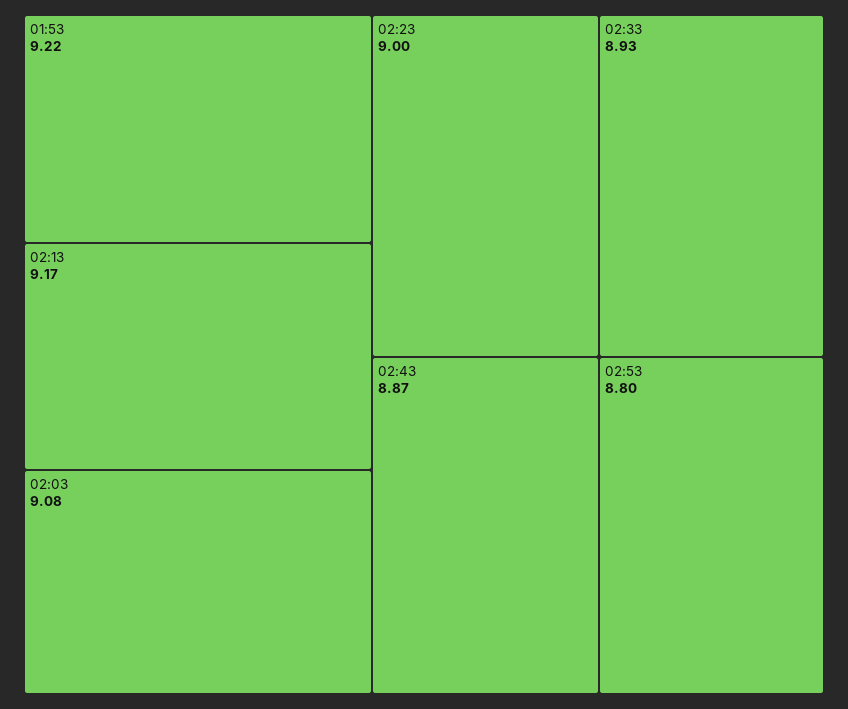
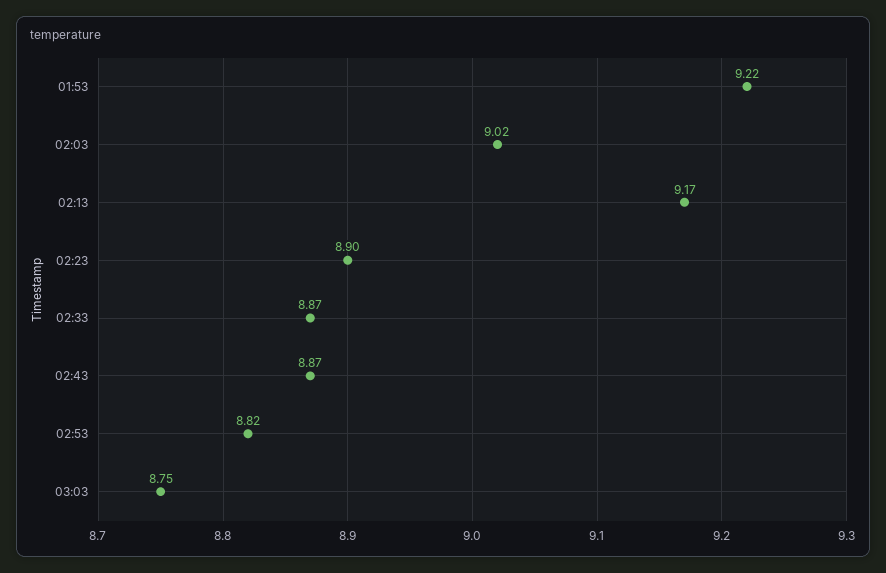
02:03: 9.08 -> 9.02
02:23: 9 -> 8.9
02:33: 8.93 -> 8.87
02:53: 8.8 -> 8.82
03:03: none -> 8.75

